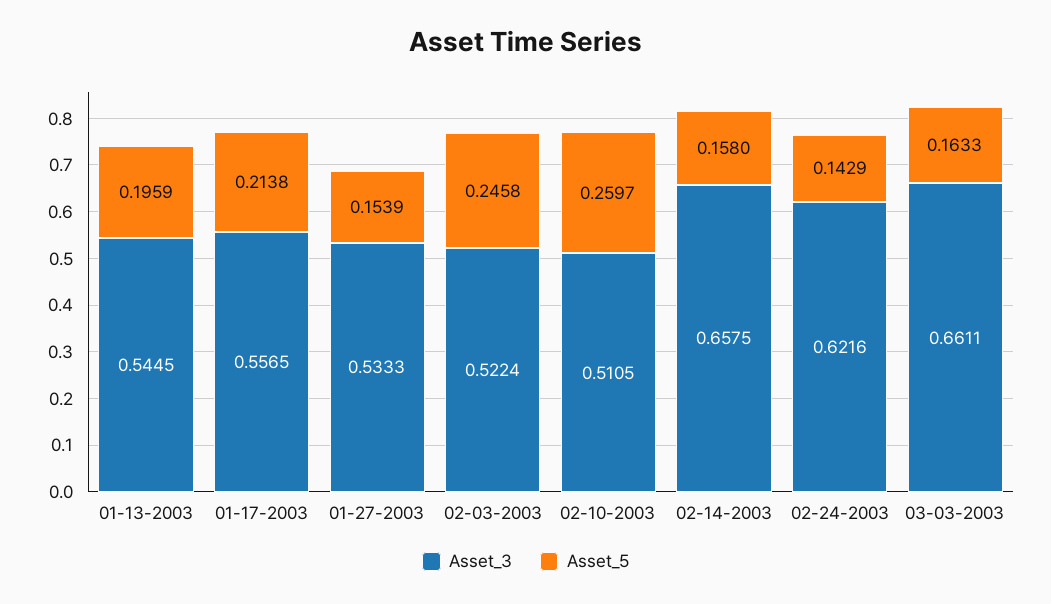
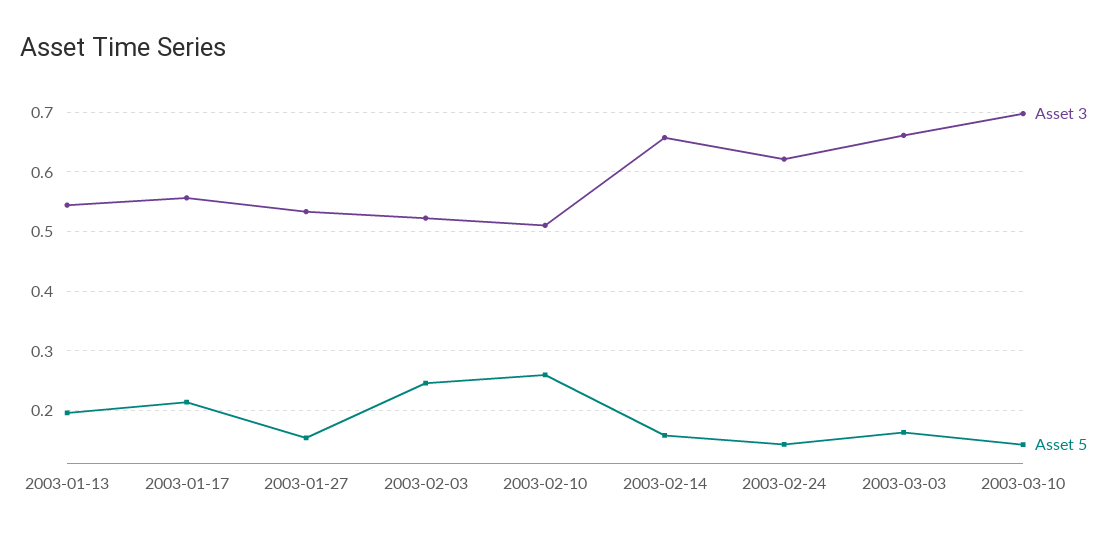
Asset_3, 2003-03-10: none -> 0.7
Asset_5, 2003-03-10: none -> 0.14

